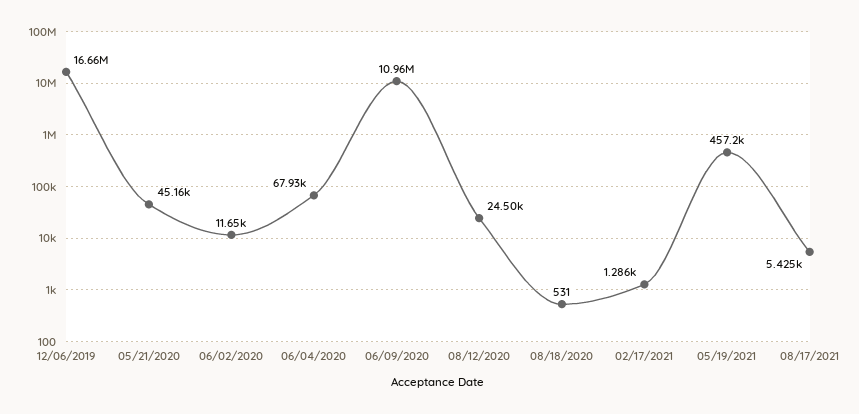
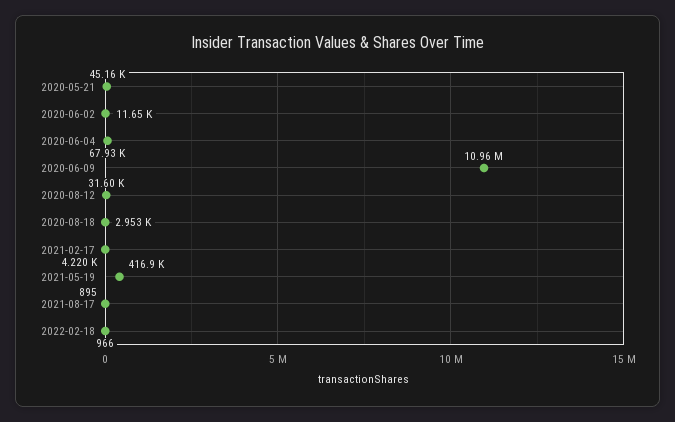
12/06/2019: 16660000 -> none
08/12/2020: 24500 -> 31600
08/18/2020: 531 -> 2953
02/17/2021: 1286 -> 4220
05/19/2021: 457200 -> 416900
08/17/2021: 5425 -> 895
2022-02-18: none -> 966

